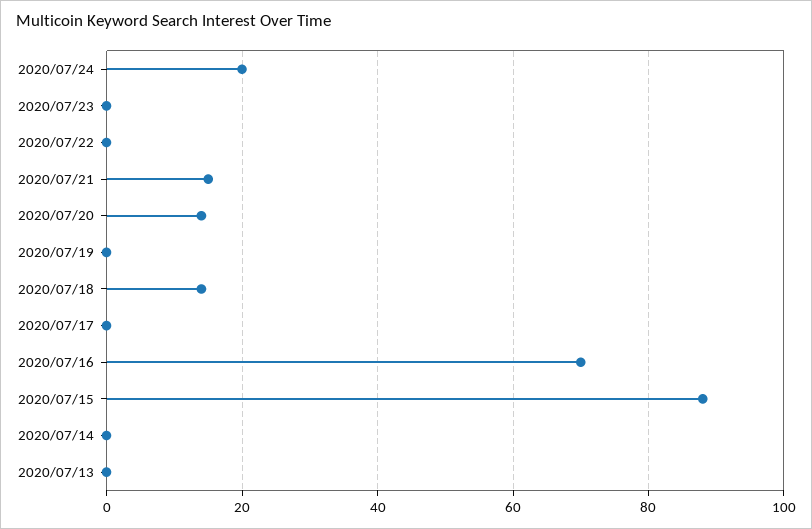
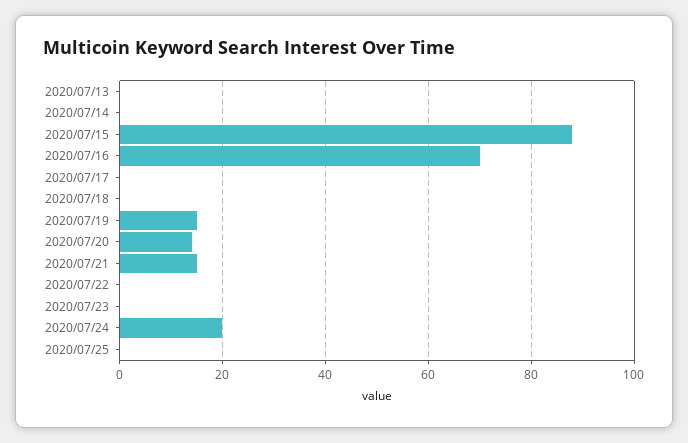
2020/07/19: 0 -> 15
2020/07/18: 15 -> 0
2020/07/25: none -> 0

